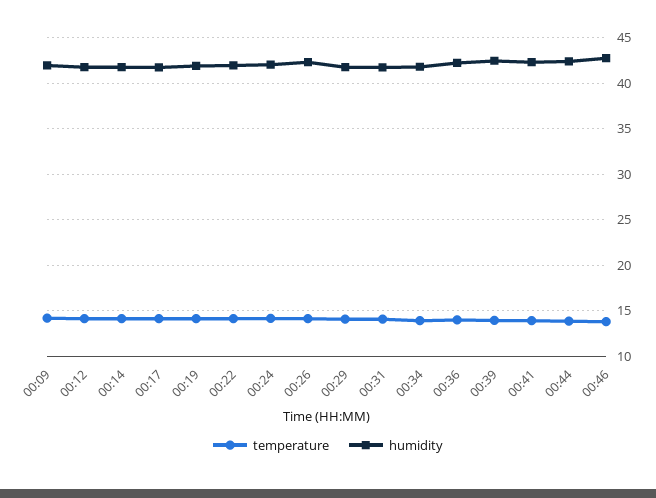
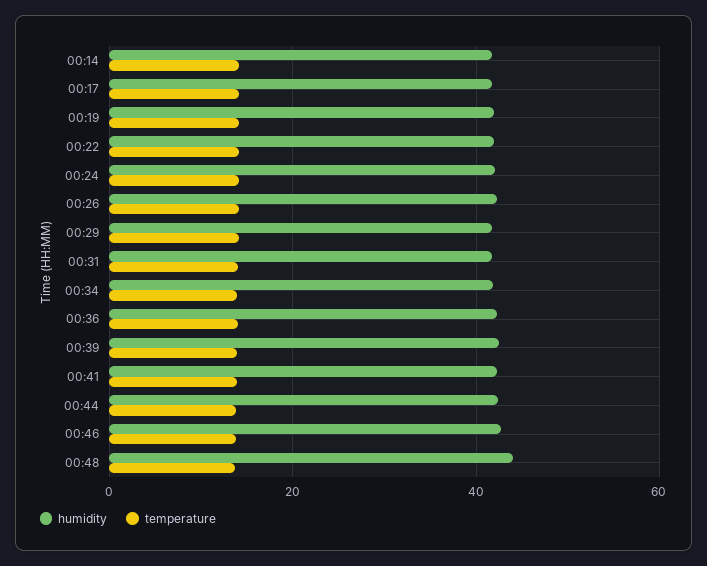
temperature, 00:09: 14 -> none
humidity, 00:09: 42 -> none
temperature, 00:12: 14 -> none
humidity, 00:12: 42 -> none
humidity, 00:48: none -> 44
temperature, 00:48: none -> 14

